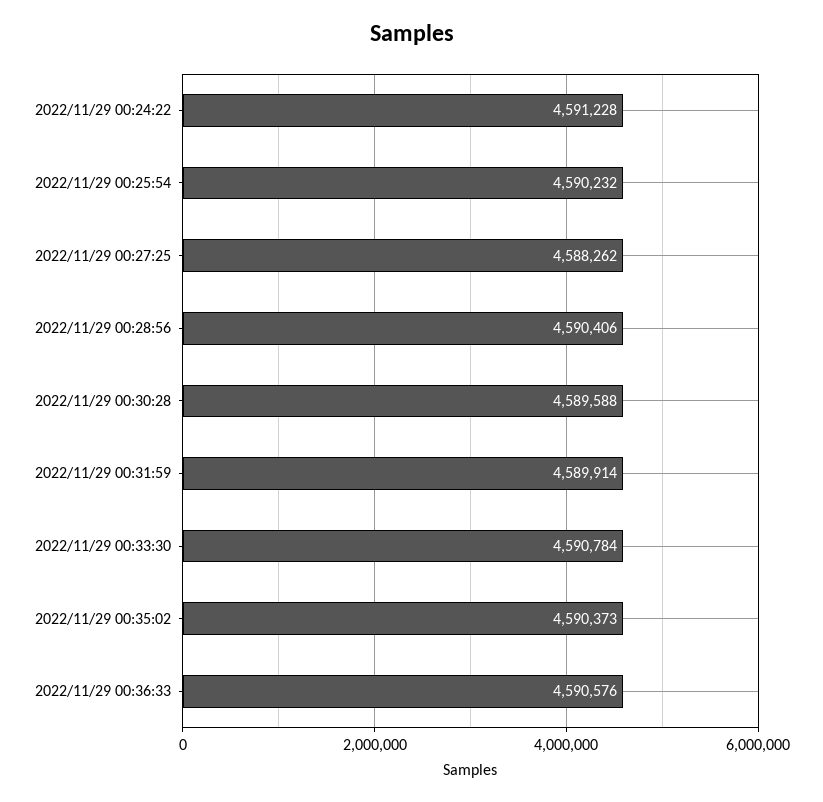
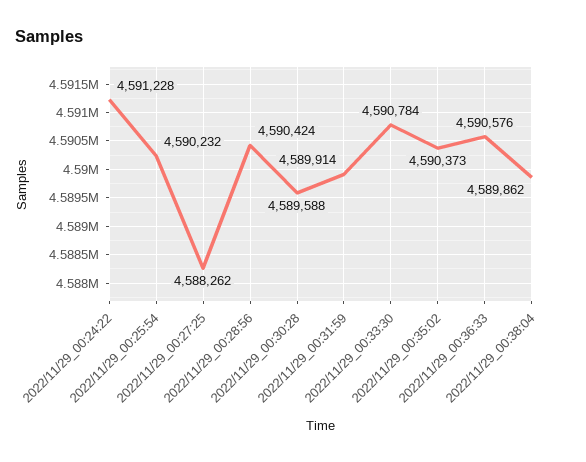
2022/11/29 00:28:56: 4590406 -> 4590424
2022/11/29_00:38:04: none -> 4589862

